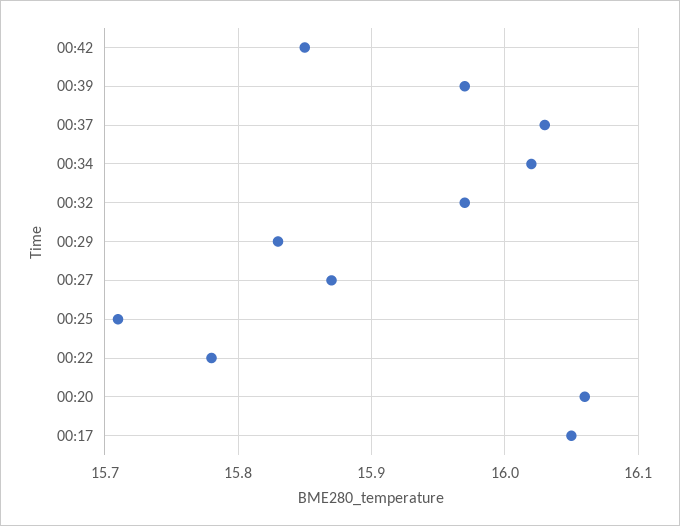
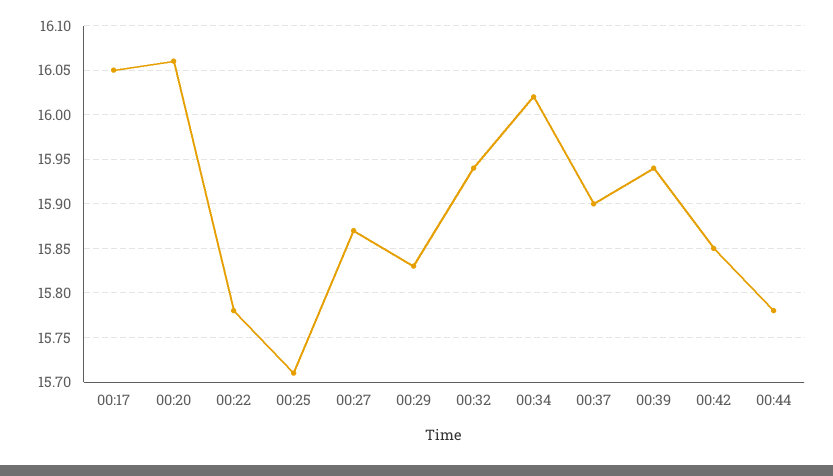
00:39: 15.97 -> 15.94
00:37: 16.03 -> 15.9
00:32: 15.97 -> 15.94
00:44: none -> 15.78

